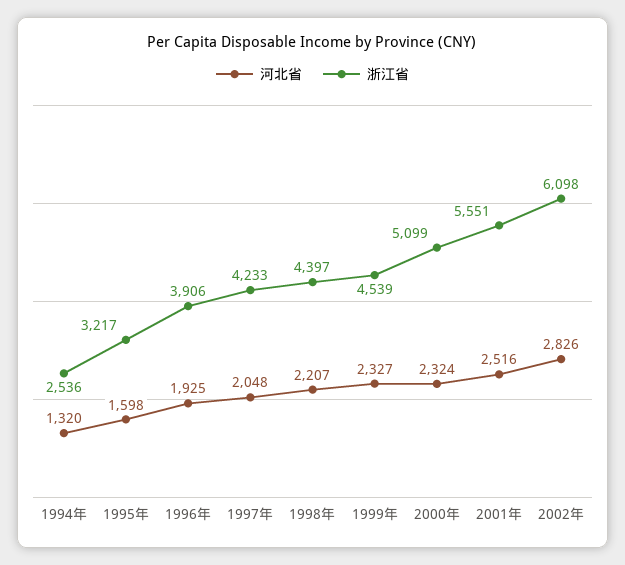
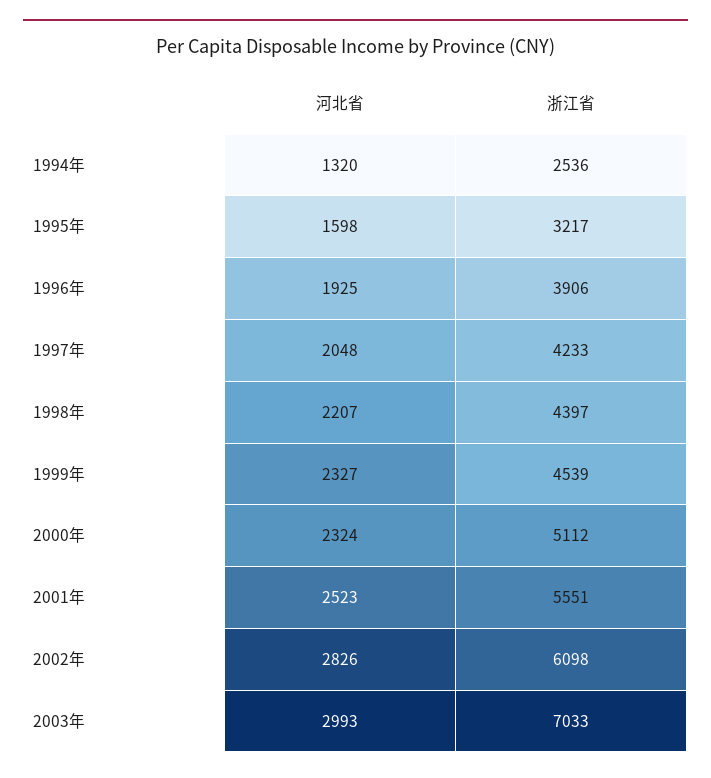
浙江省, 2000年: 5099 -> 5112
河北省, 2001年: 2516 -> 2523
河北省, 2003年: none -> 2993
浙江省, 2003年: none -> 7033

